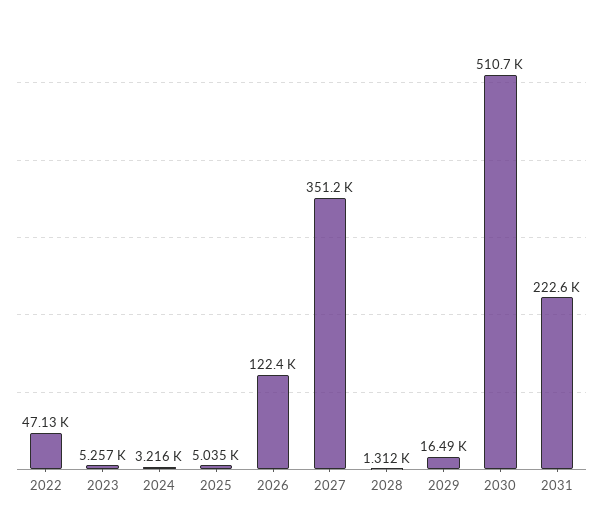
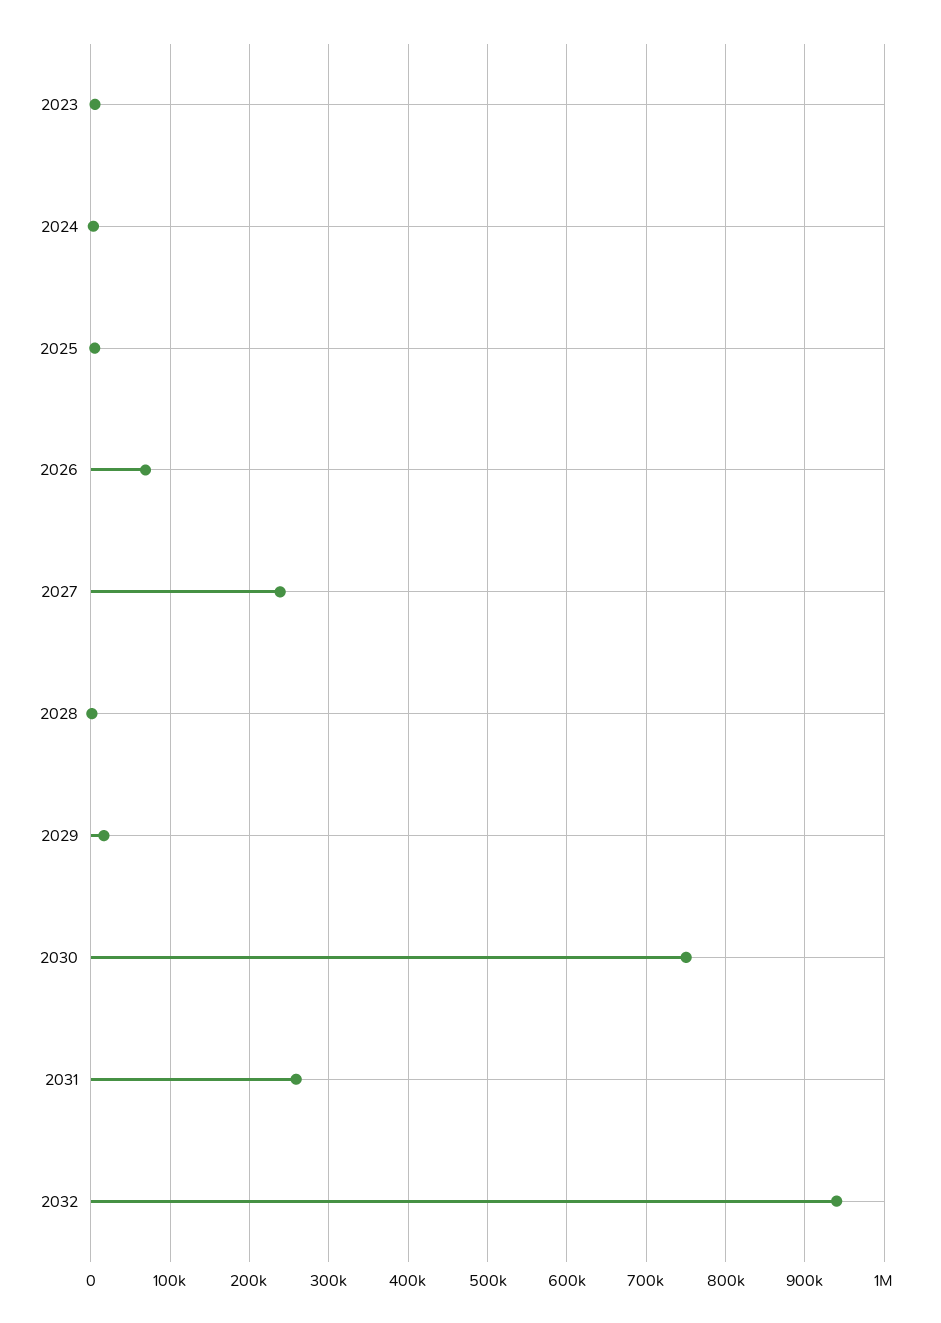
2022: 47130 -> none
2026: 122400 -> 70000
2027: 351200 -> 240000
2030: 510700 -> 750000
2031: 222600 -> 260000
2032: none -> 940000

